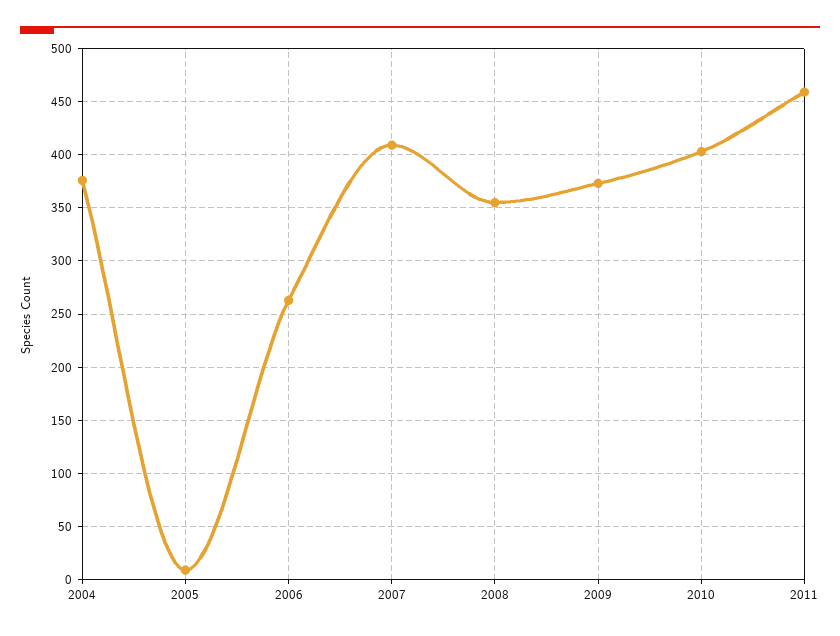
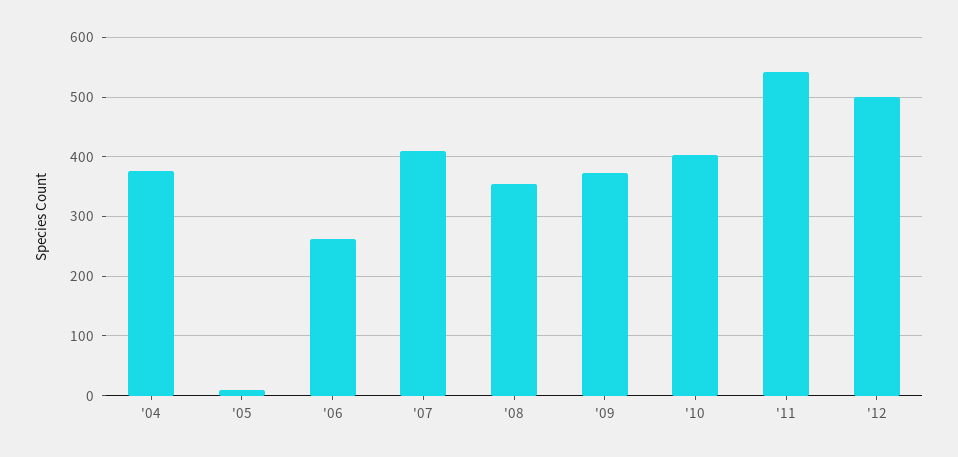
2011: 460 -> 540
'12: none -> 500

